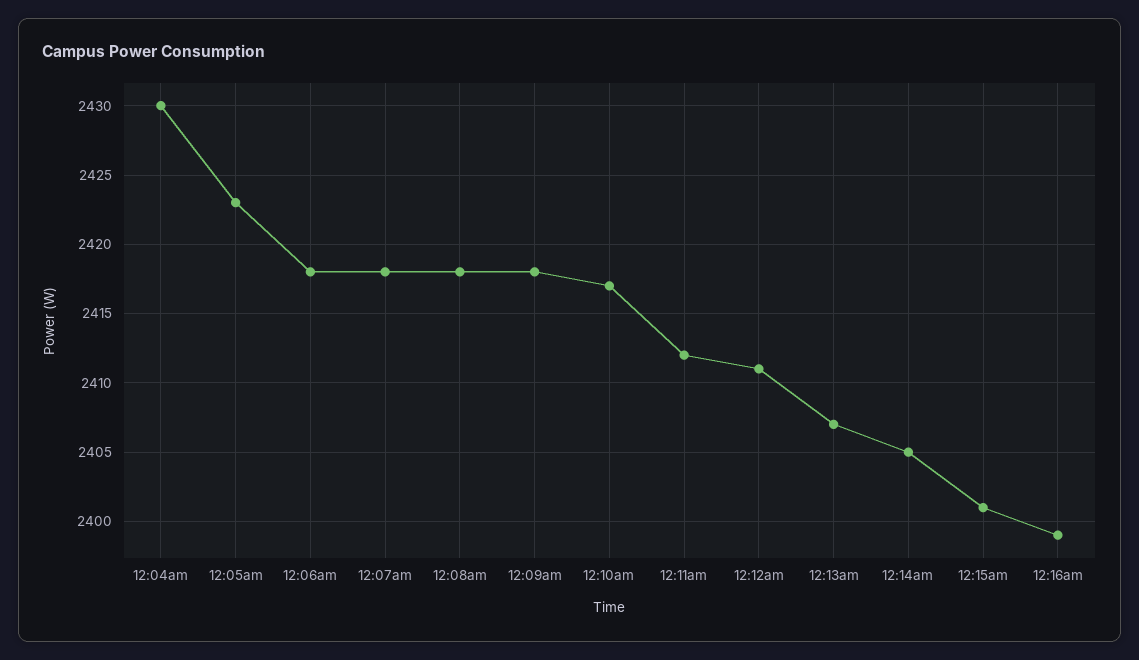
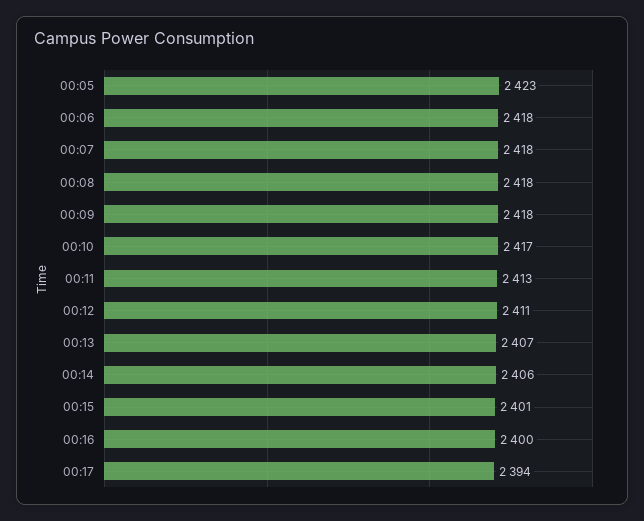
12:04am: 2430 -> none
12:11am: 2412 -> 2413
12:14am: 2405 -> 2406
12:16am: 2399 -> 2400
00:17: none -> 2394

